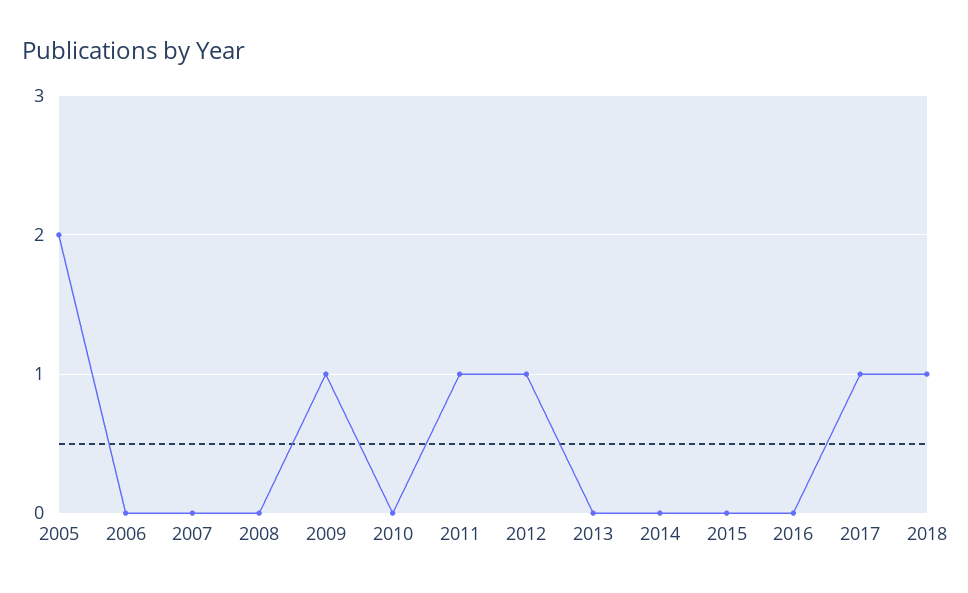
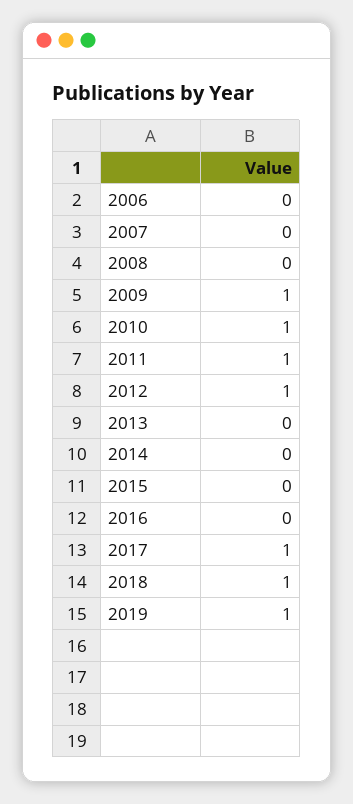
2005: 2 -> none
2010: 0 -> 1
2019: none -> 1

